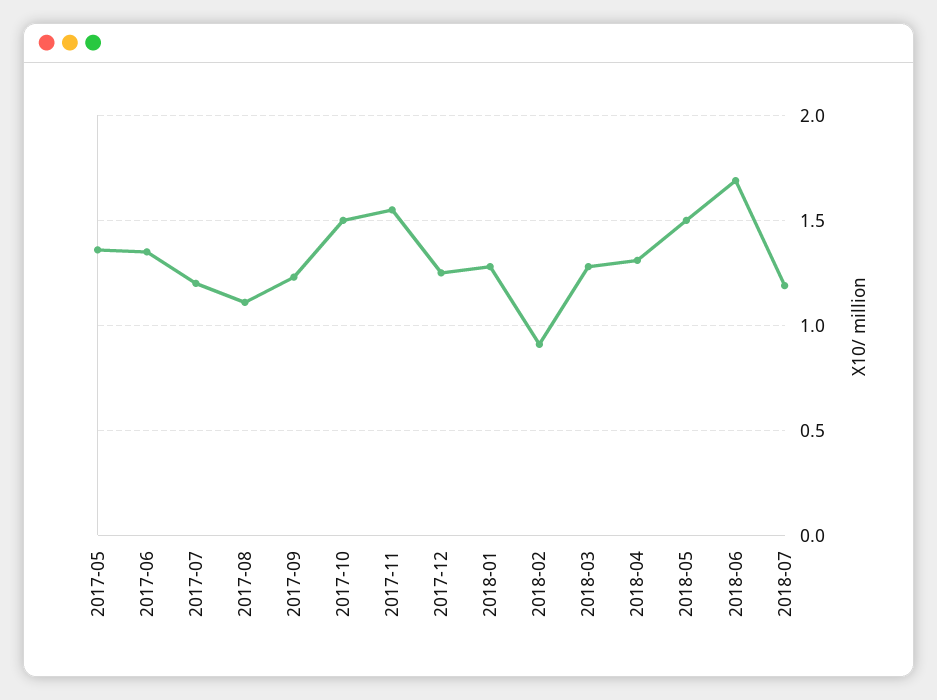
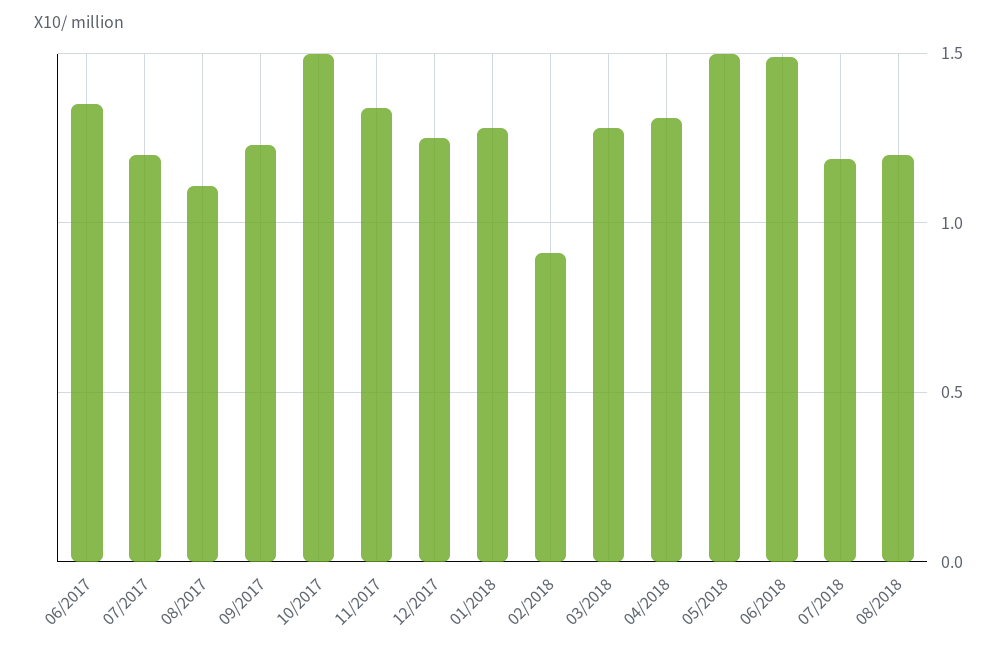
2017-05: 1.35 -> none
2017-11: 1.55 -> 1.35
2018-06: 1.7 -> 1.5
08/2018: none -> 1.2

